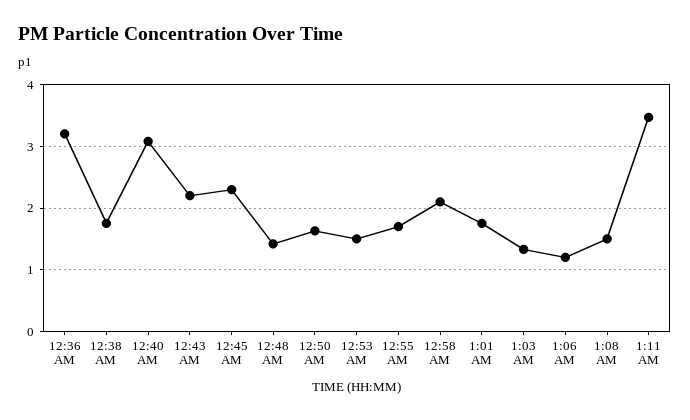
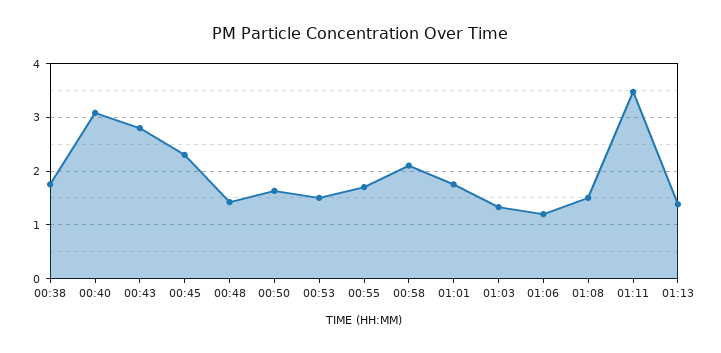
12:36 AM: 3.2 -> none
12:43 AM: 2.2 -> 2.8
01:13: none -> 1.4

